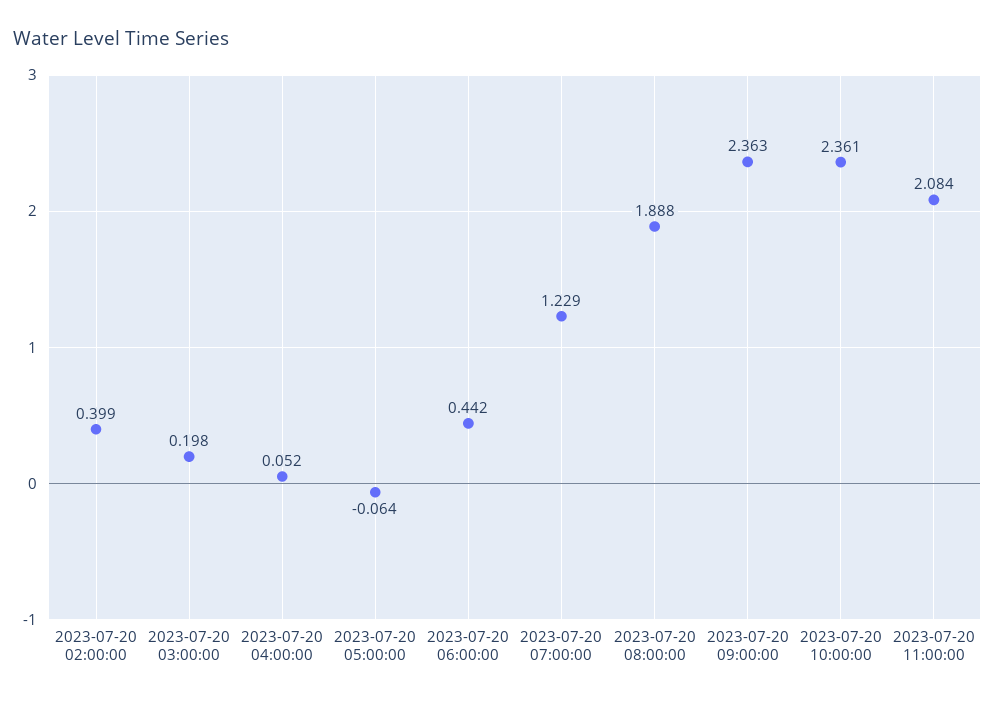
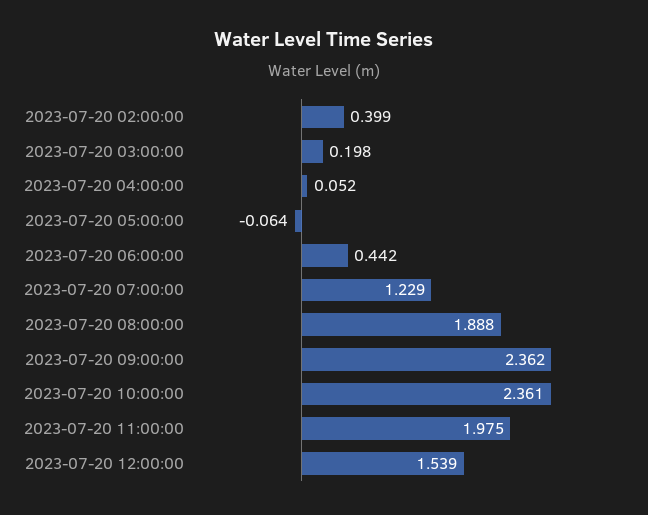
2023-07-20 09:00:00: 2.363 -> 2.362
2023-07-20 11:00:00: 2.084 -> 1.975
2023-07-20 12:00:00: none -> 1.539

